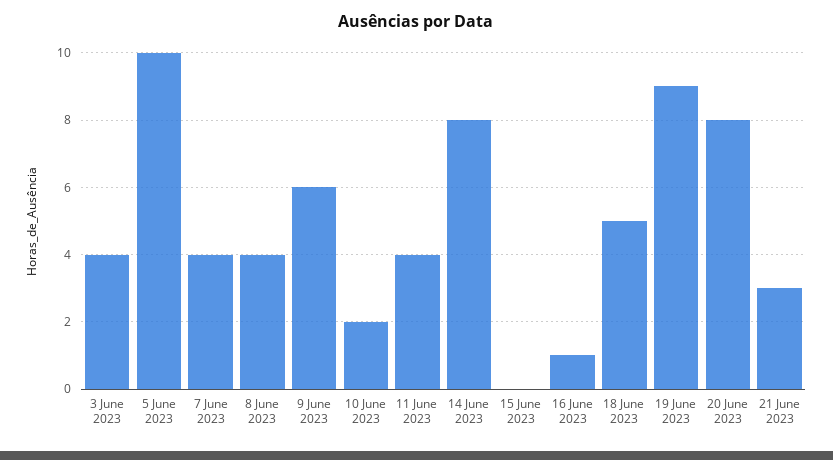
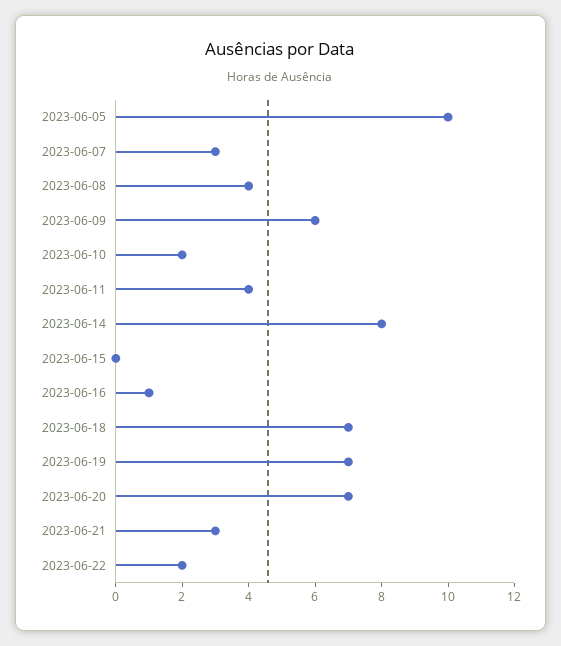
3 June 2023: 4 -> none
7 June 2023: 4 -> 3
18 June 2023: 5 -> 7
19 June 2023: 9 -> 7
20 June 2023: 8 -> 7
2023-06-22: none -> 2

